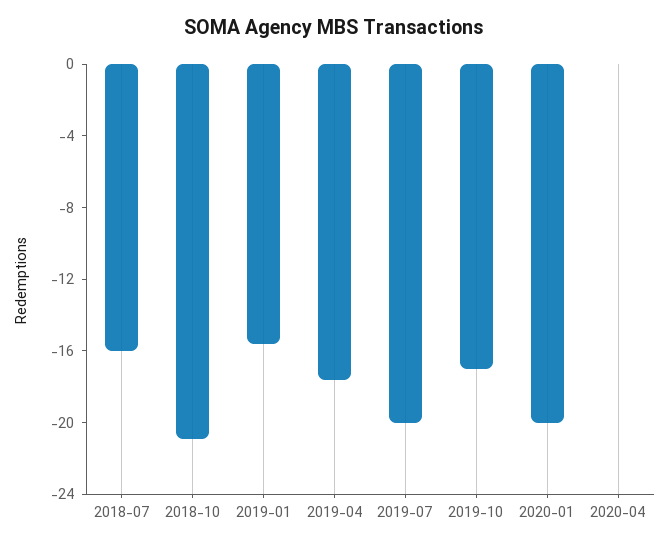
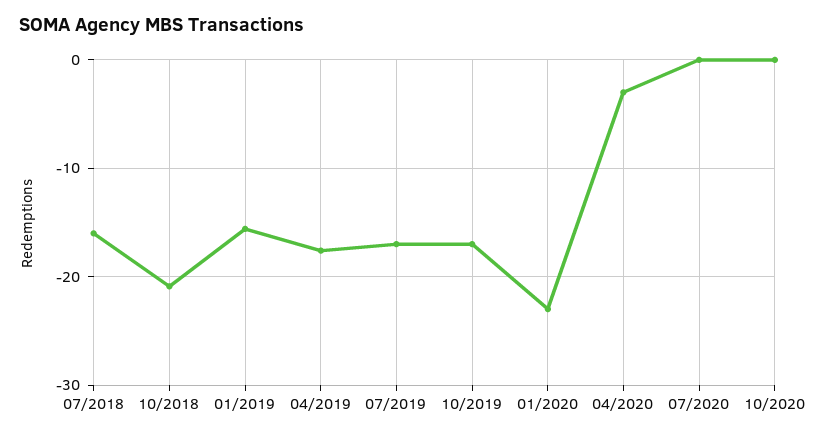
2019-07: -20 -> -17
2020-01: -20 -> -23
2020-04: 0 -> -3
07/2020: none -> 0
10/2020: none -> 0

